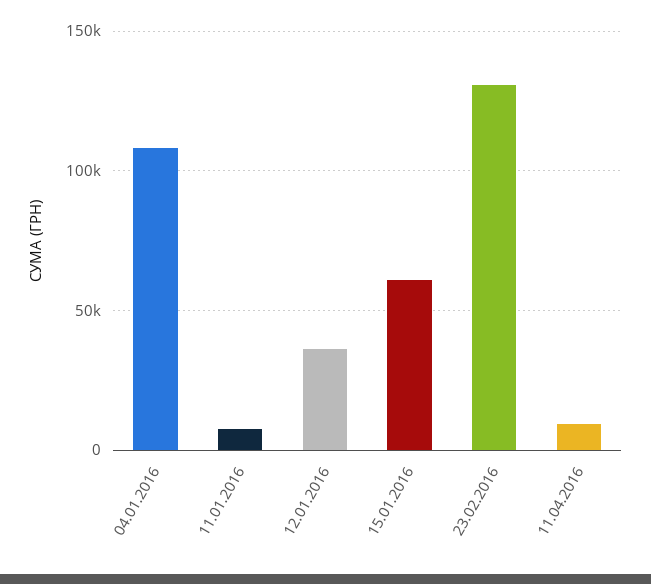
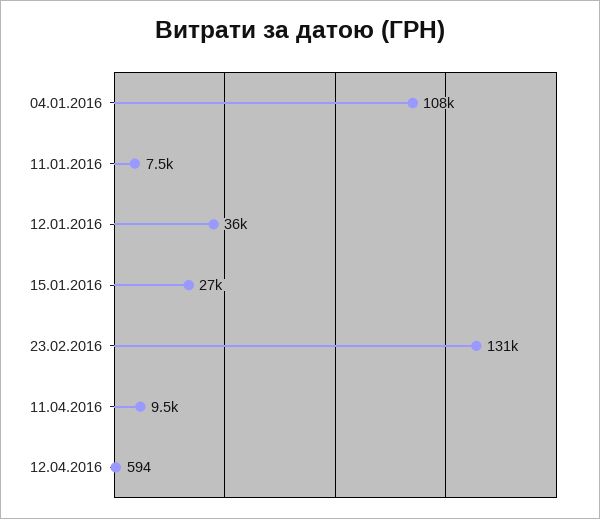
15.01.2016: 60000 -> 27000
12.04.2016: none -> 594

